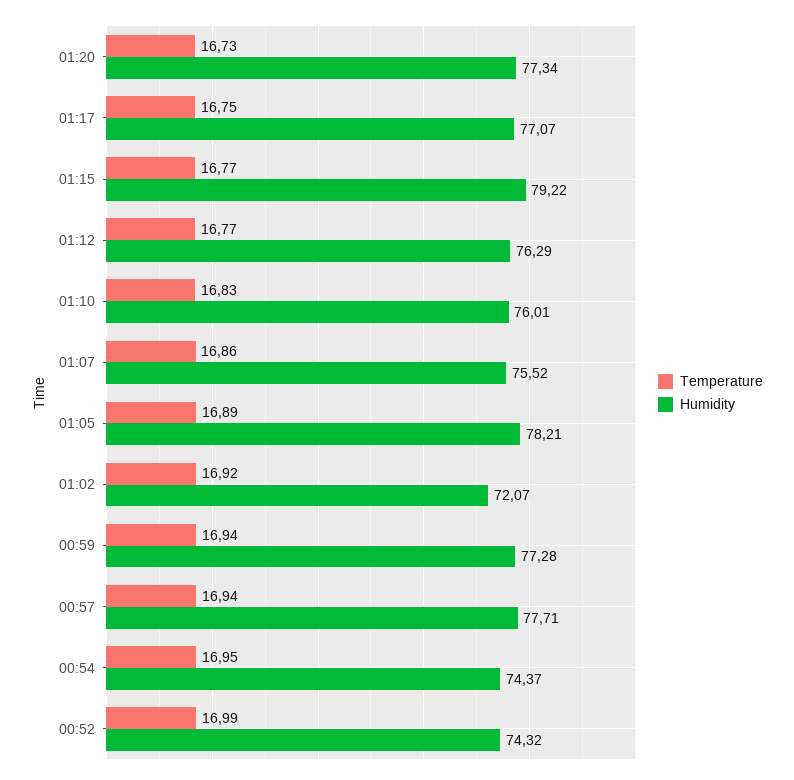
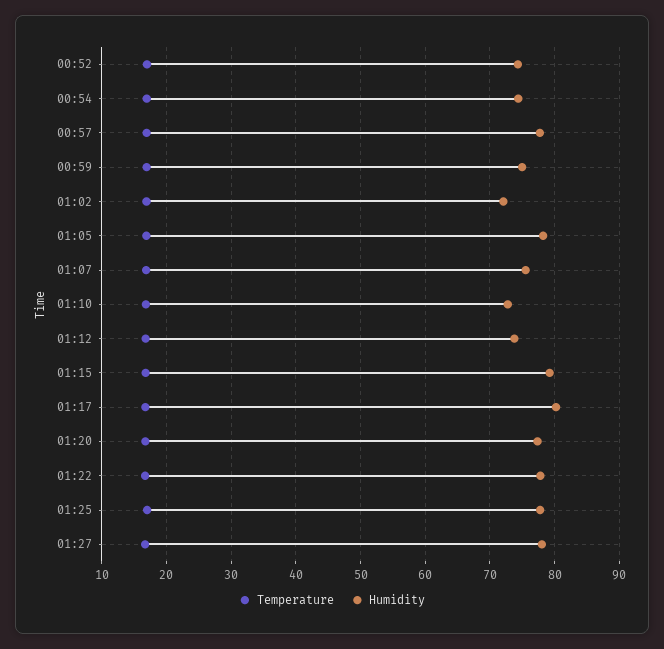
Humidity, 01:17: 77.07 -> 80
Humidity, 01:12: 76.29 -> 74
Humidity, 01:10: 76.01 -> 73
Humidity, 00:59: 77.28 -> 75
Temperature, 01:22: none -> 17
Humidity, 01:22: none -> 78
Temperature, 01:25: none -> 17
Humidity, 01:25: none -> 78
Temperature, 01:27: none -> 17
Humidity, 01:27: none -> 78

